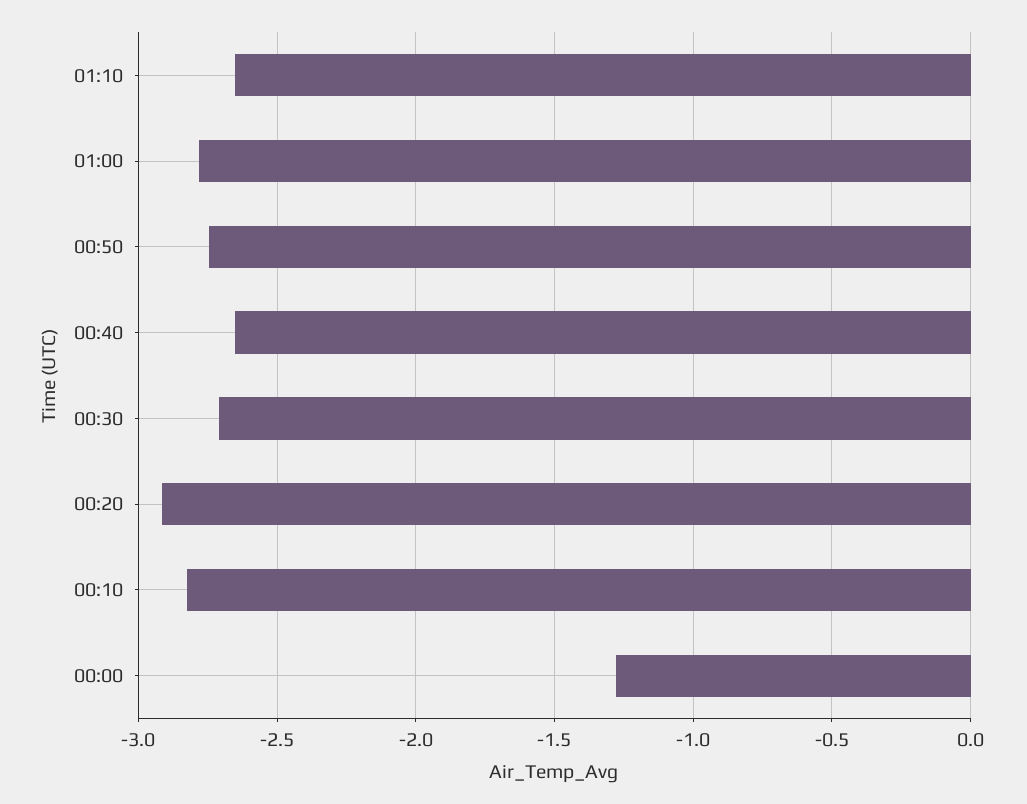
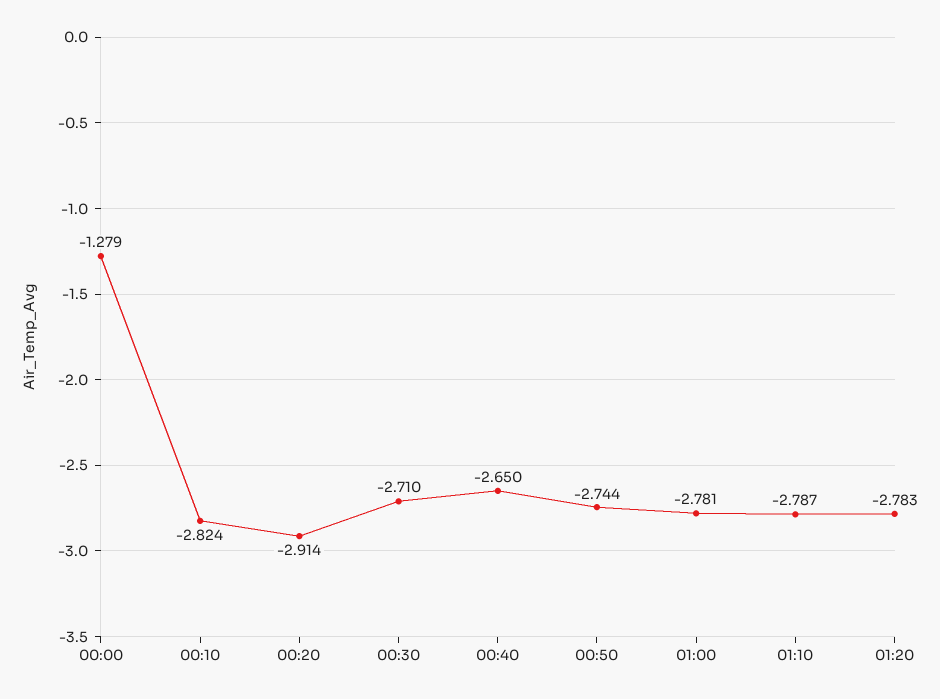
01:10: -2.65 -> -2.787
01:20: none -> -2.783

